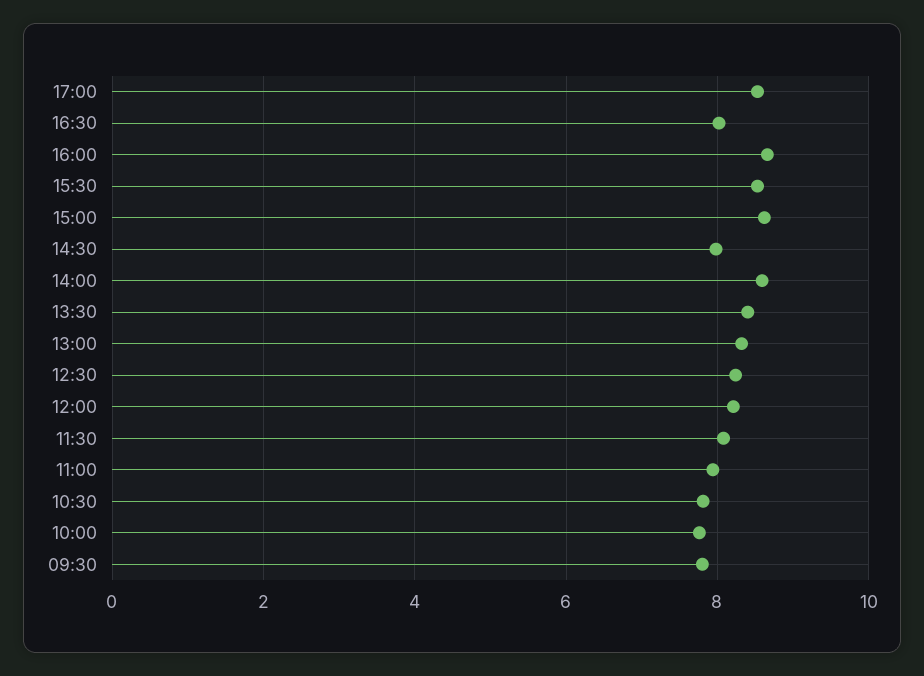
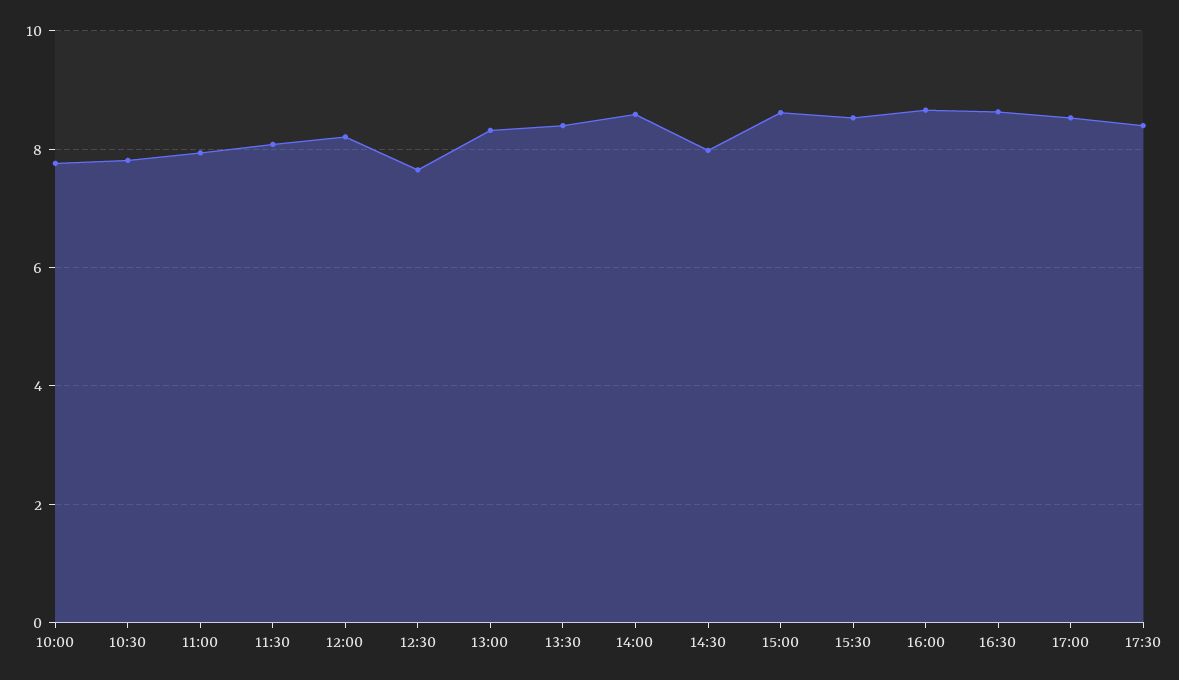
16:30: 8 -> 8.6
12:30: 8.2 -> 7.6
09:30: 7.8 -> none
17:30: none -> 8.4

